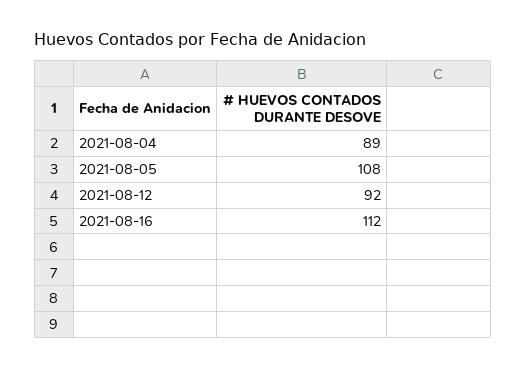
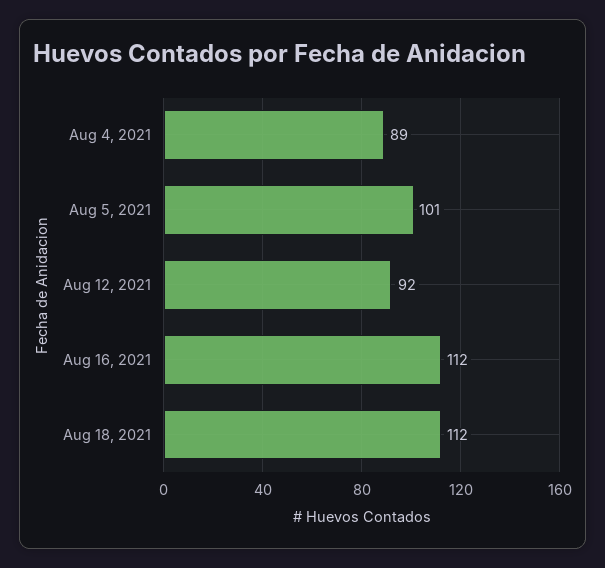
2021-08-05: 108 -> 101
Aug 18, 2021: none -> 112

